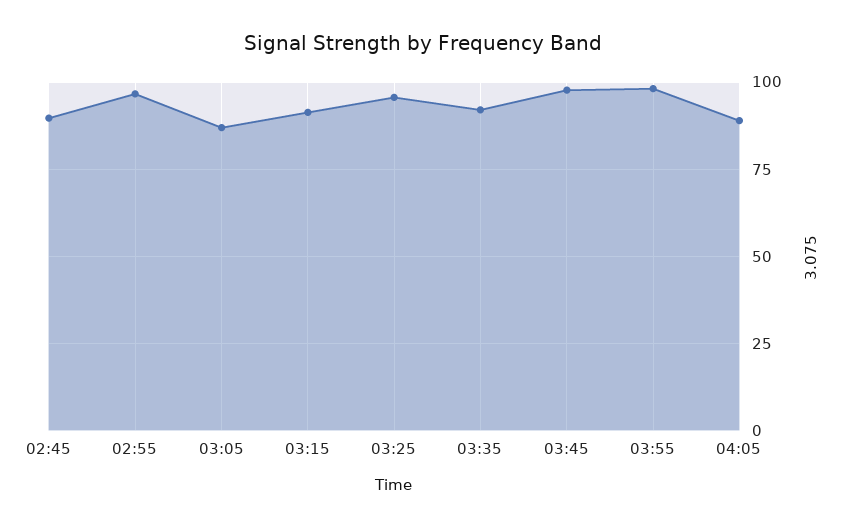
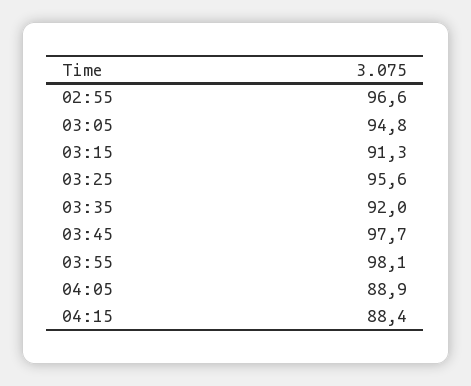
02:45: 90 -> none
03:05: 87.5 -> 94.8
04:15: none -> 88.4

